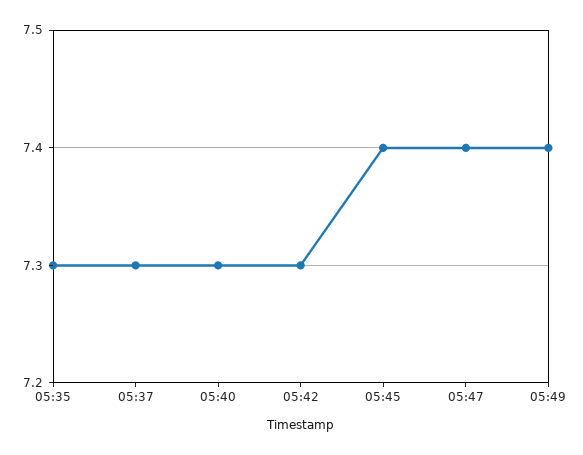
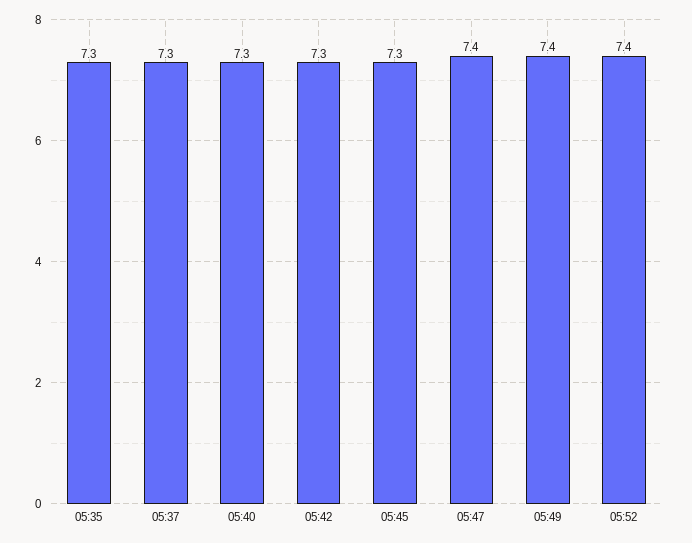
05:45: 7.4 -> 7.3
05:52: none -> 7.4

